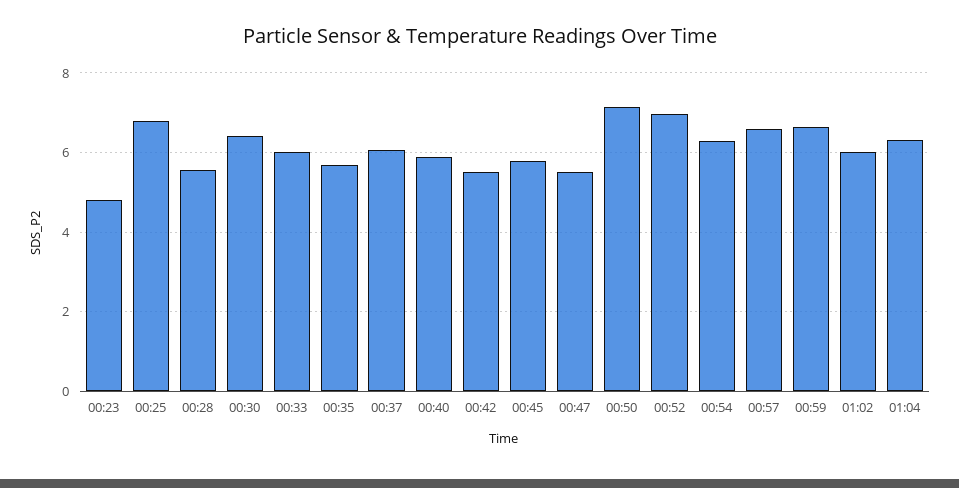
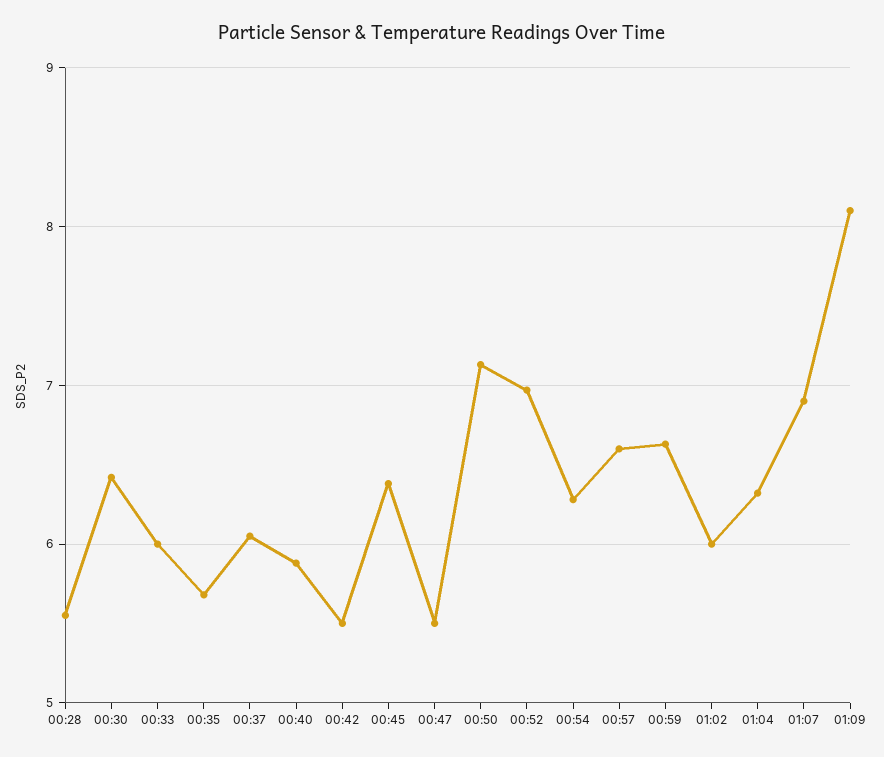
00:23: 4.8 -> none
00:25: 6.8 -> none
00:45: 5.8 -> 6.4
01:07: none -> 6.9
01:09: none -> 8.1

